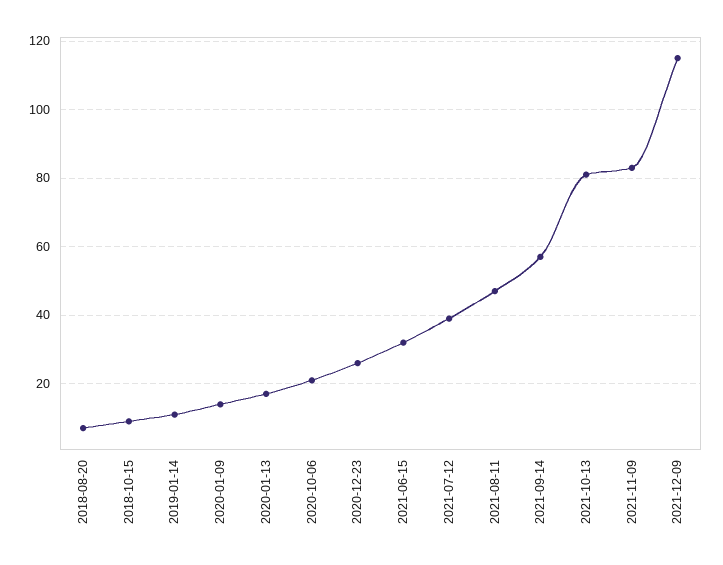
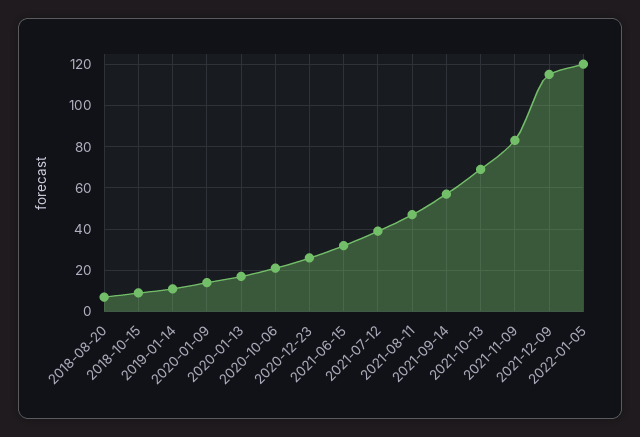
2021-10-13: 80 -> 70
2022-01-05: none -> 120

